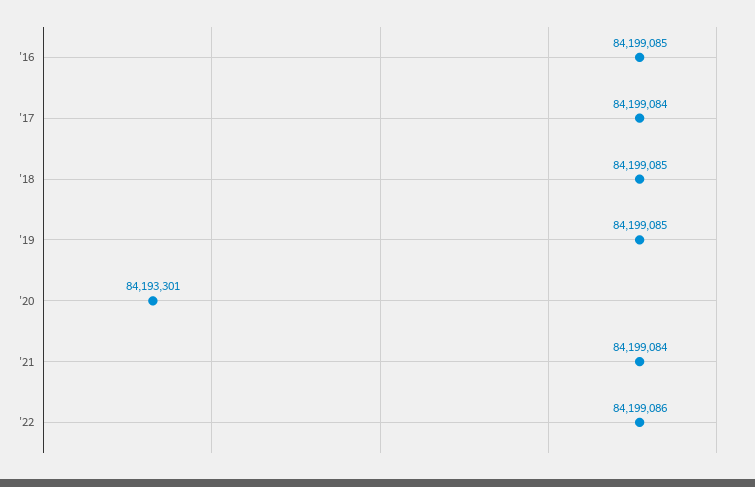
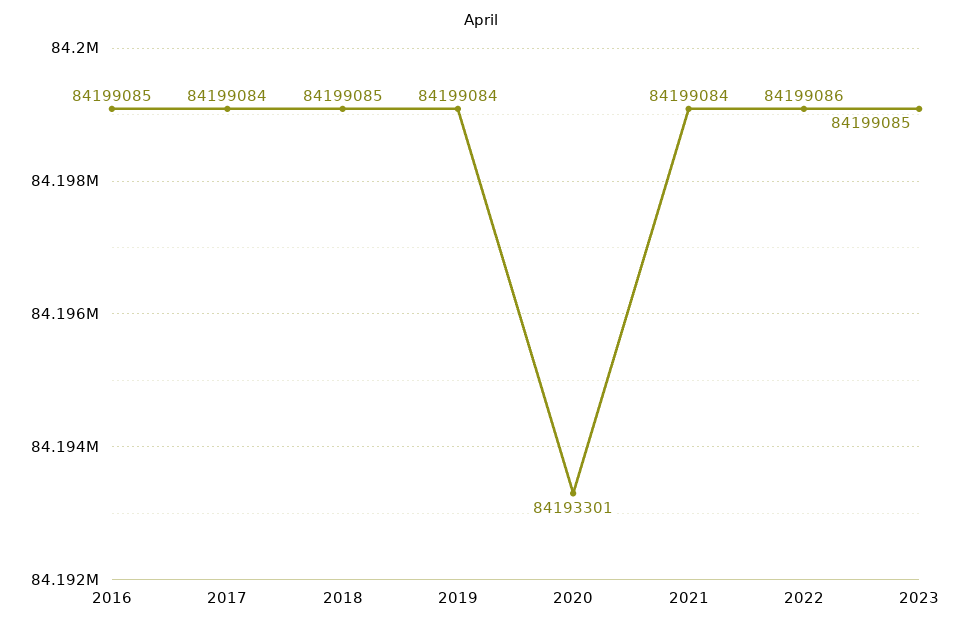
'19: 84199085 -> 84199084
2023: none -> 84199085

